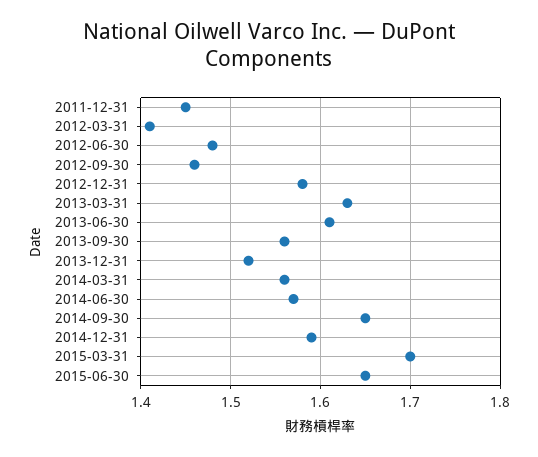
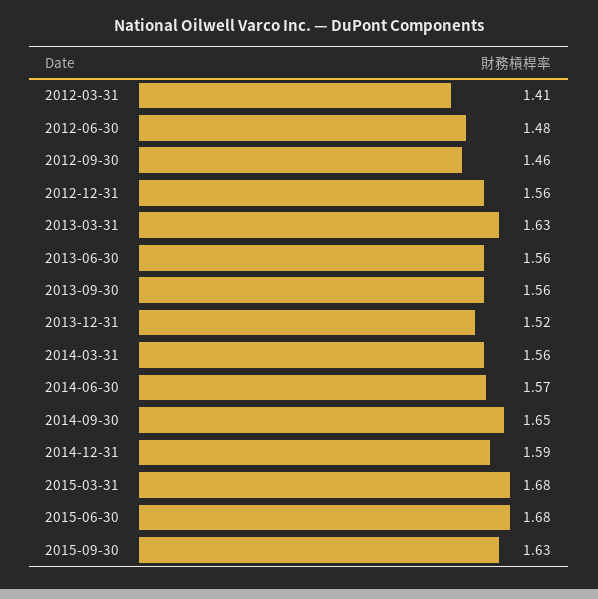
2011-12-31: 1.45 -> none
2012-12-31: 1.58 -> 1.56
2013-06-30: 1.61 -> 1.56
2015-03-31: 1.7 -> 1.68
2015-06-30: 1.65 -> 1.68
2015-09-30: none -> 1.63

